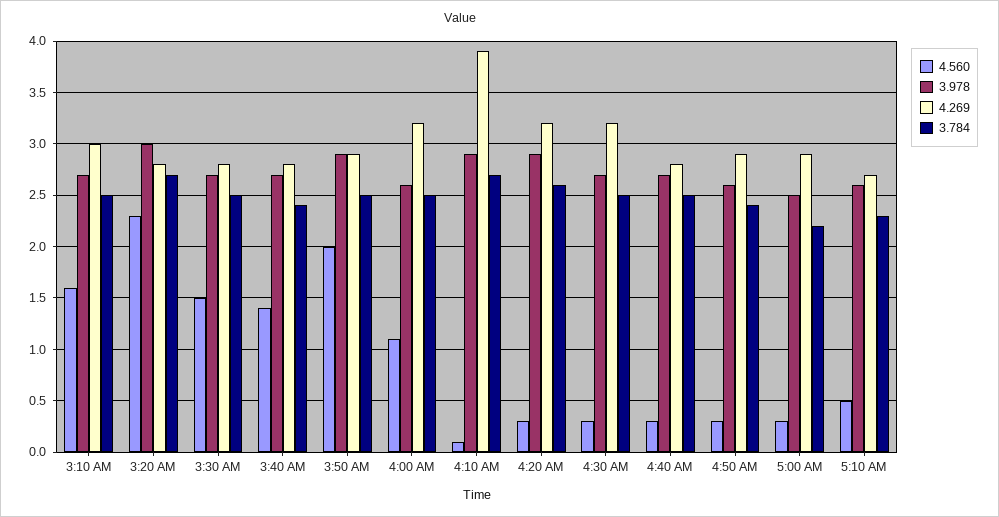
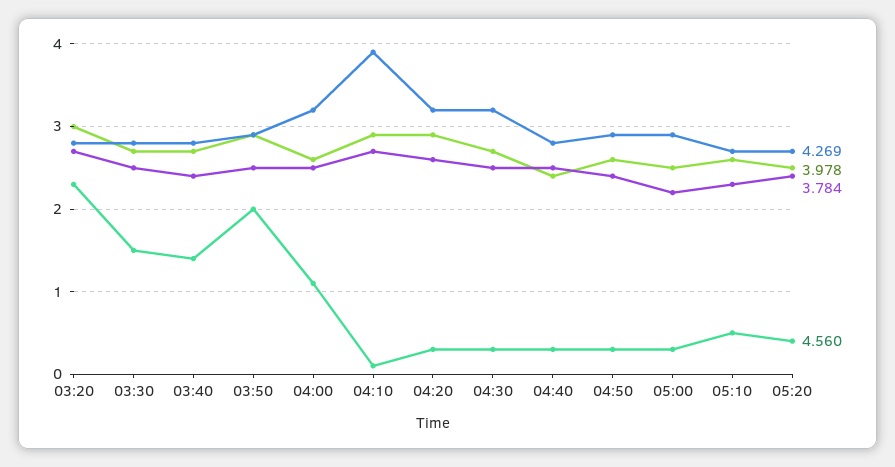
4.560, 3:10 AM: 1.6 -> none
3.978, 3:10 AM: 2.7 -> none
4.269, 3:10 AM: 3 -> none
3.784, 3:10 AM: 2.5 -> none
3.978, 4:40 AM: 2.7 -> 2.4
4.269, 05:20: none -> 2.7
3.978, 05:20: none -> 2.5
3.784, 05:20: none -> 2.4
4.560, 05:20: none -> 0.4

